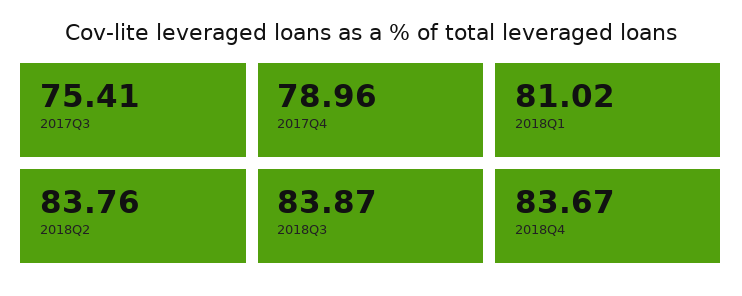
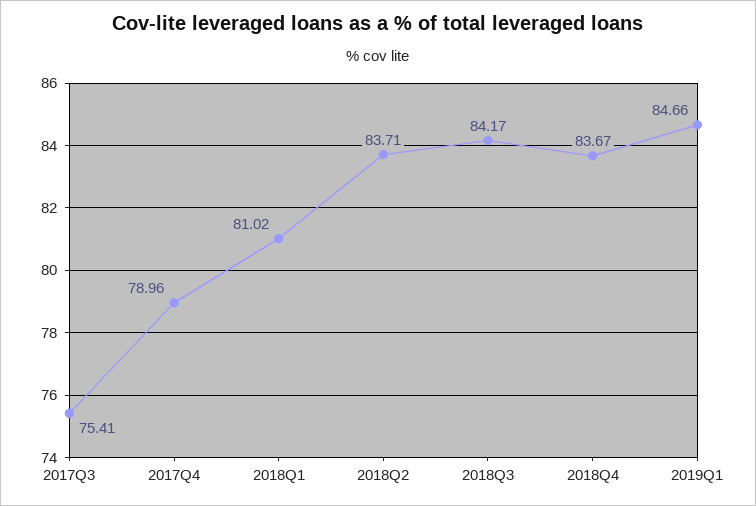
2018Q2: 83.76 -> 83.71
2018Q3: 83.87 -> 84.17
2019Q1: none -> 84.66

